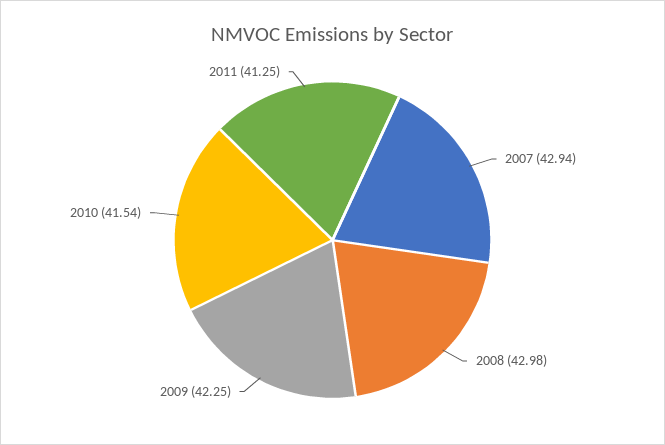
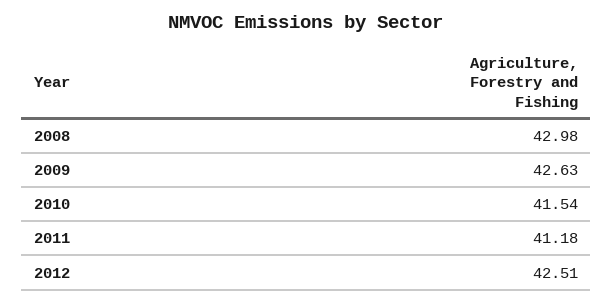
2007: 42.94 -> none
2009: 42.25 -> 42.63
2011: 41.25 -> 41.18
2012: none -> 42.51

